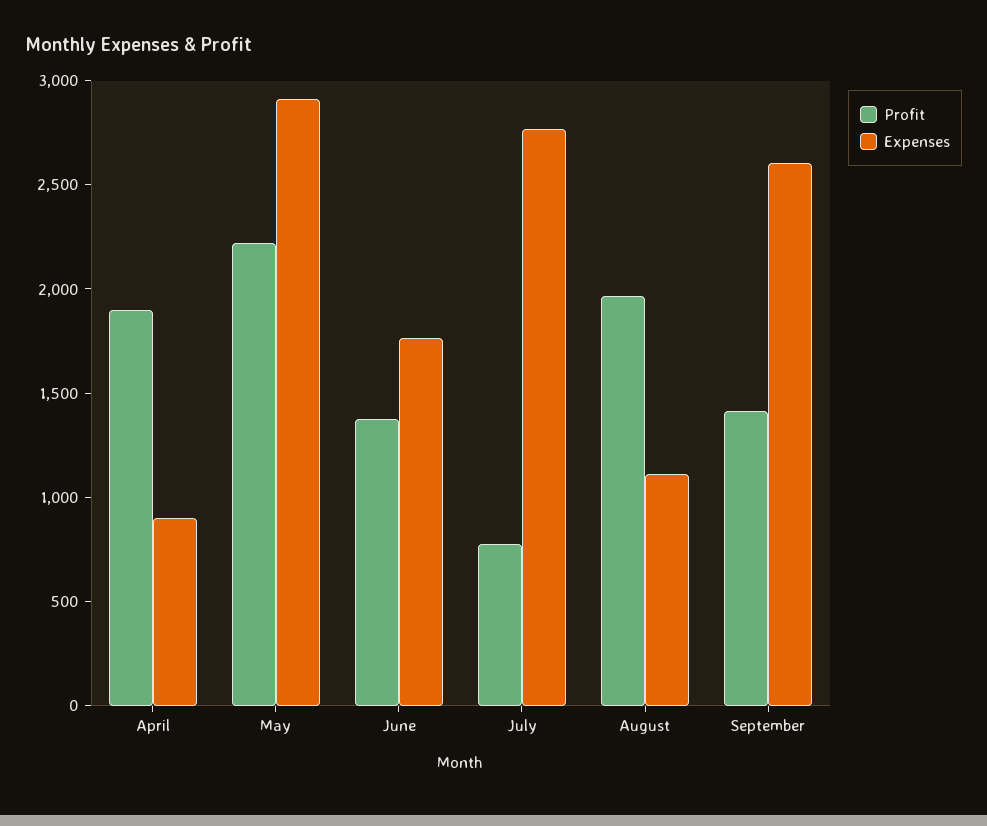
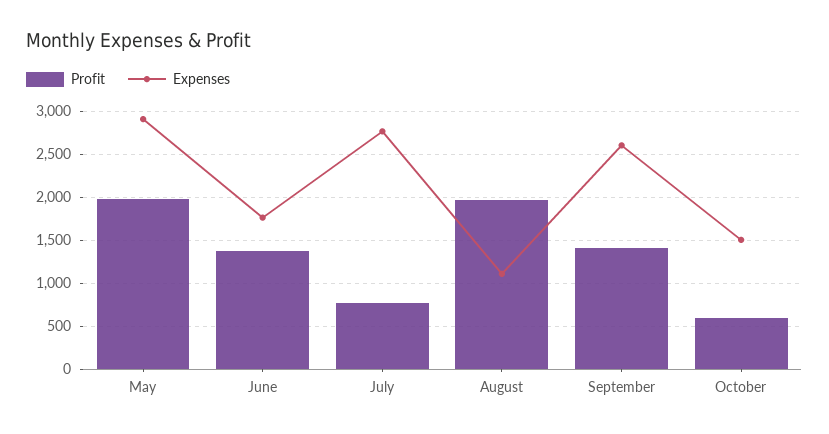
Profit, April: 1900 -> none
Expenses, April: 900 -> none
Profit, May: 2200 -> 2000
Profit, October: none -> 600
Expenses, October: none -> 1500

